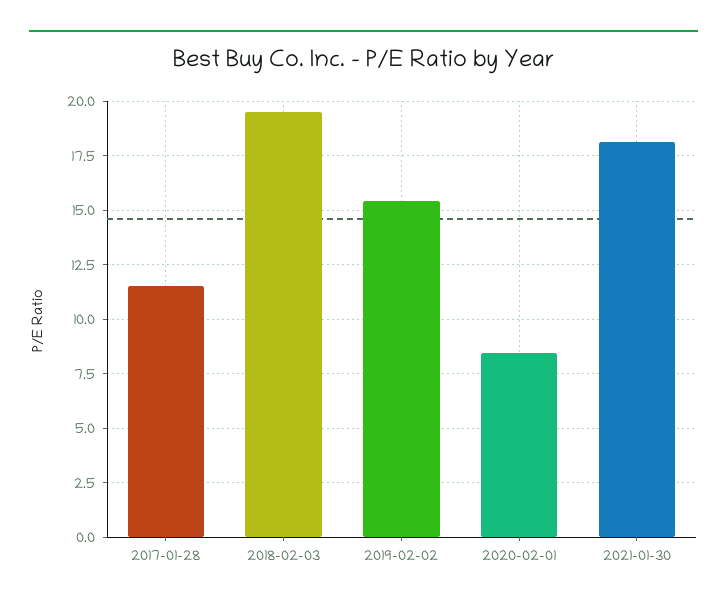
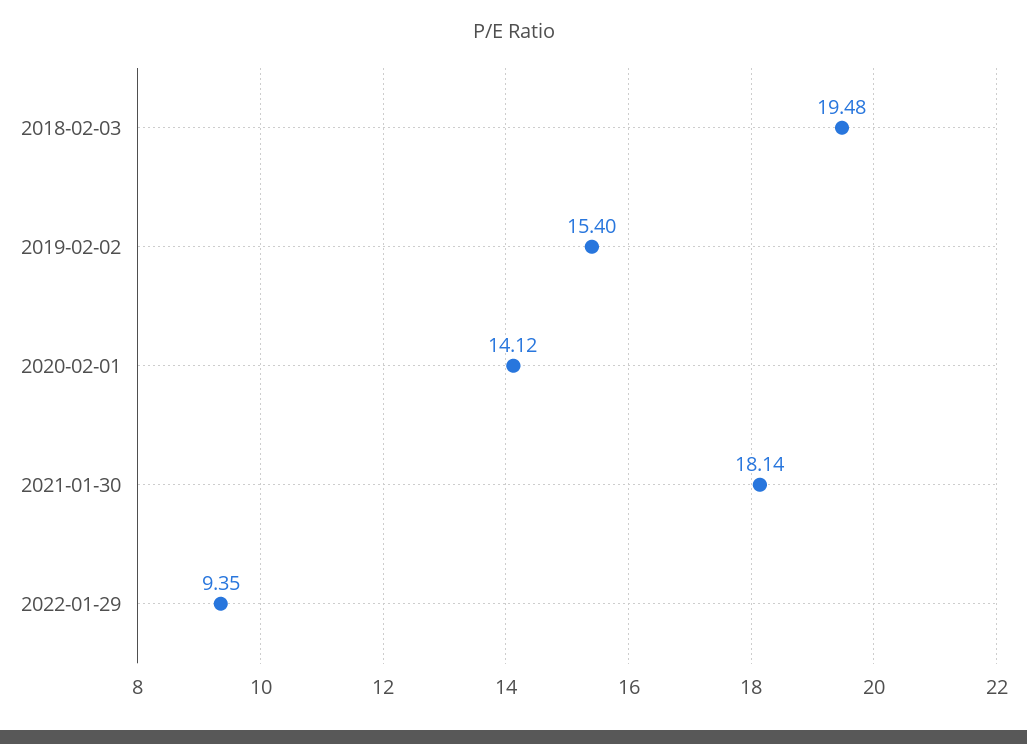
2017-01-28: 11.5 -> none
2020-02-01: 8.5 -> 14.12
2022-01-29: none -> 9.35

